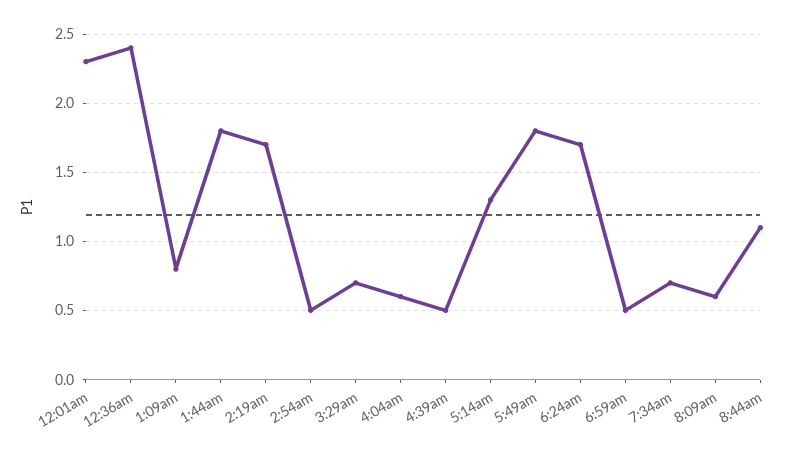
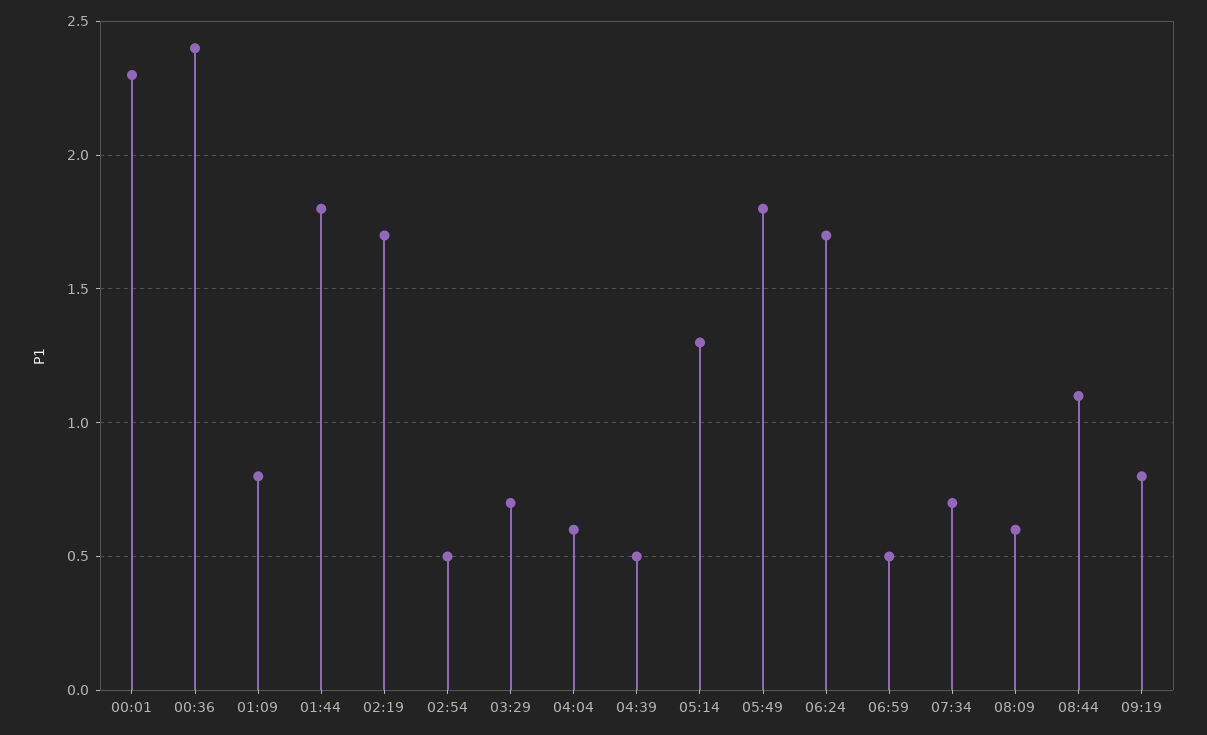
09:19: none -> 0.8

